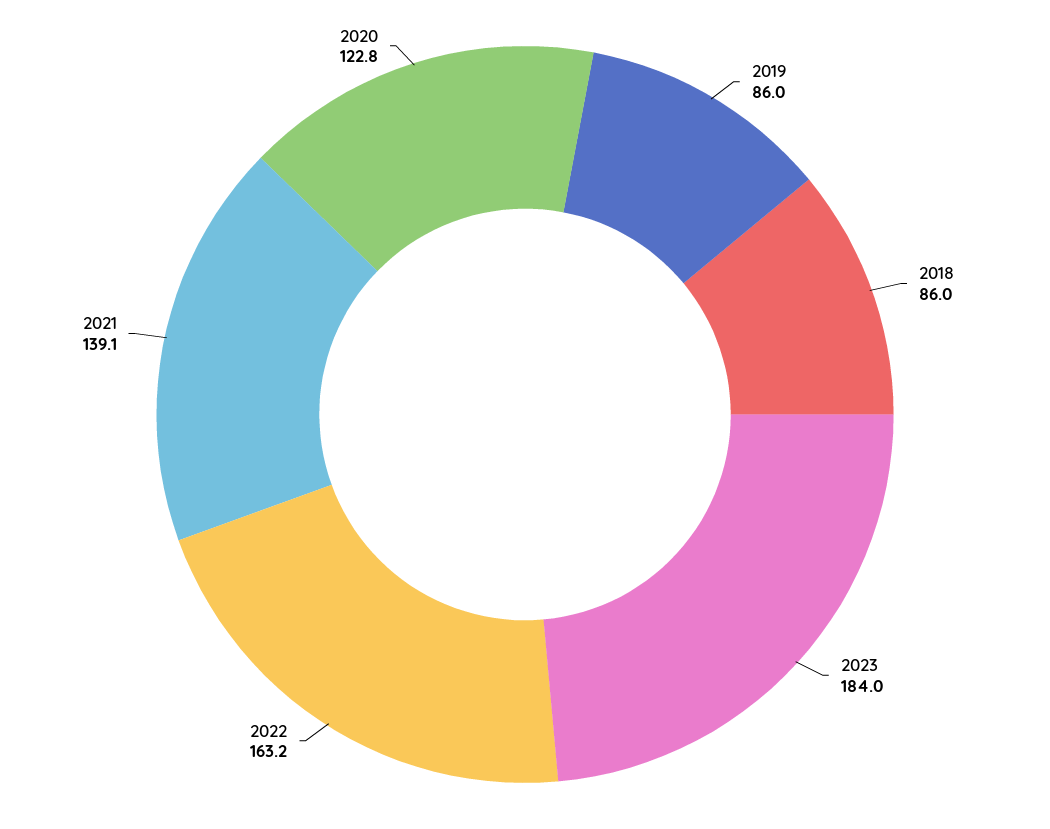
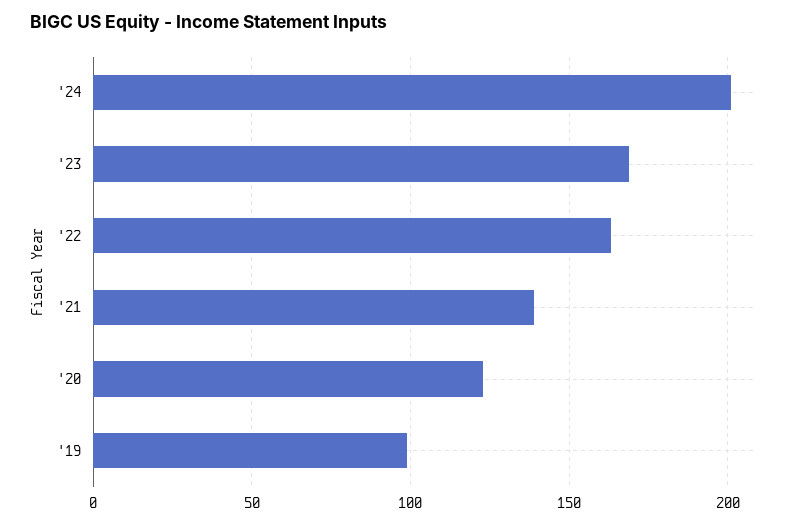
2019: 86 -> 100
2018: 86 -> none
2023: 184 -> 170
'24: none -> 200

